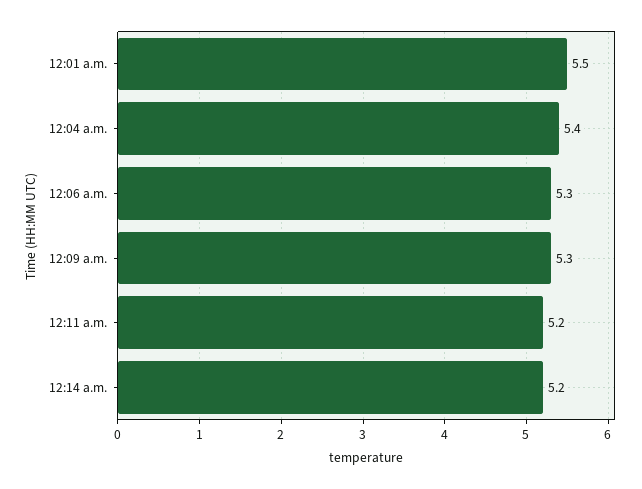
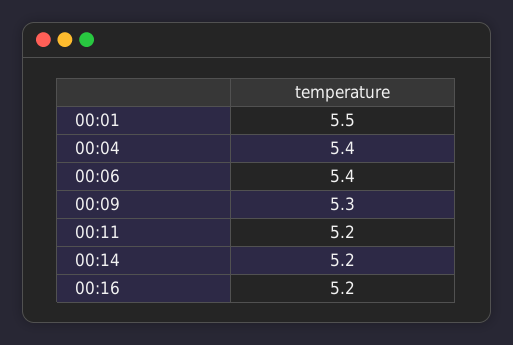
12:06 a.m.: 5.3 -> 5.4
00:16: none -> 5.2

